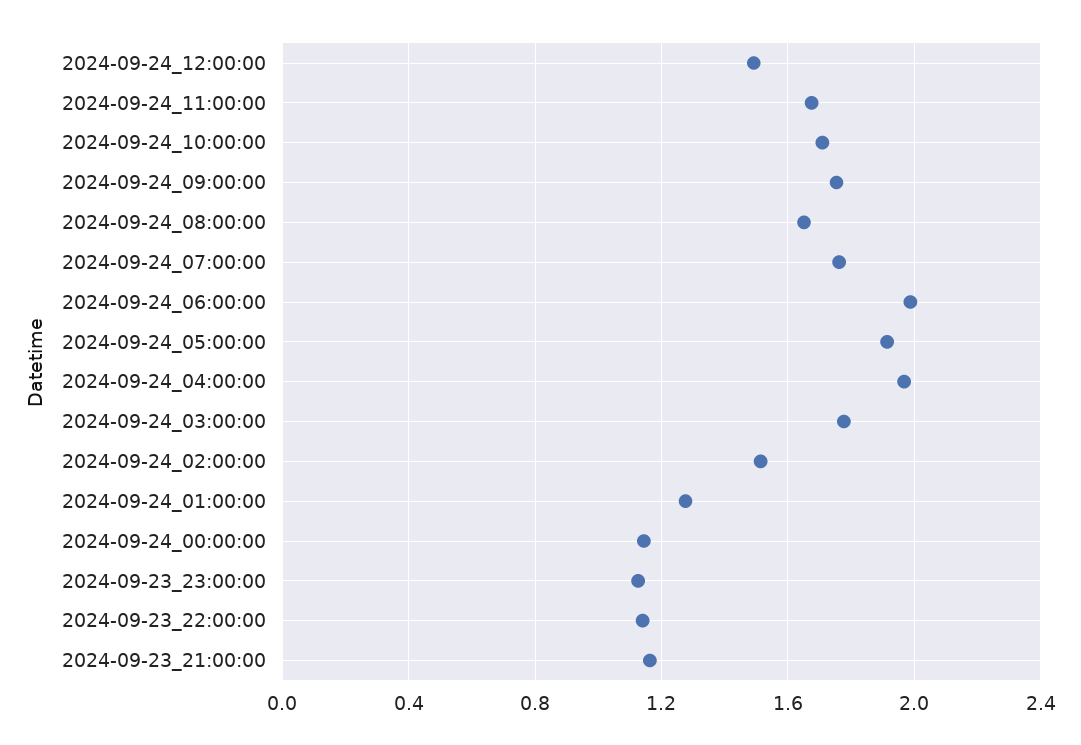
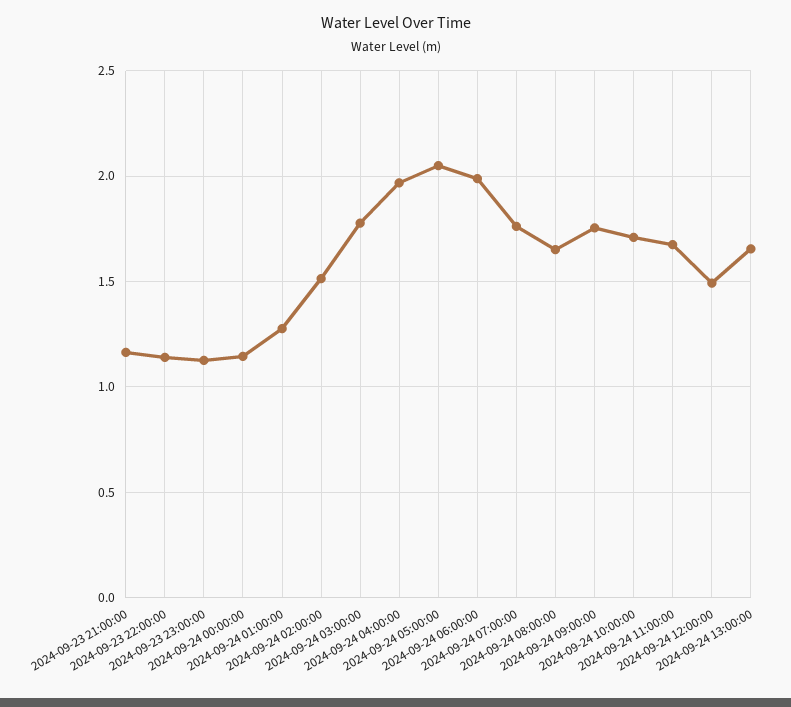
2024-09-24_05:00:00: 1.9 -> 2.05
2024-09-24 13:00:00: none -> 1.65

